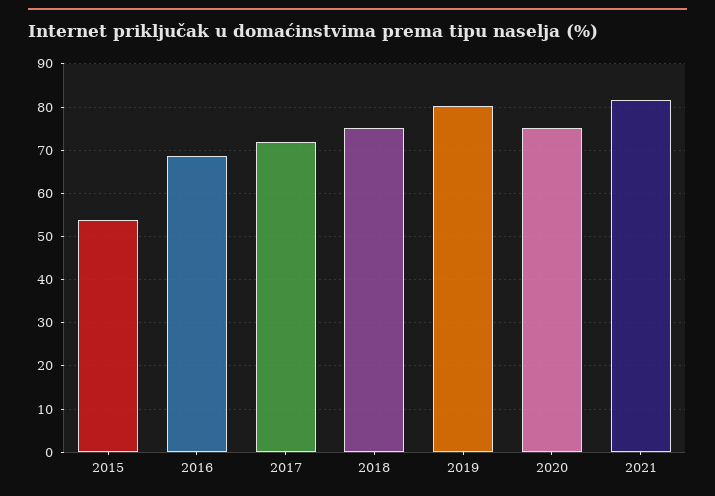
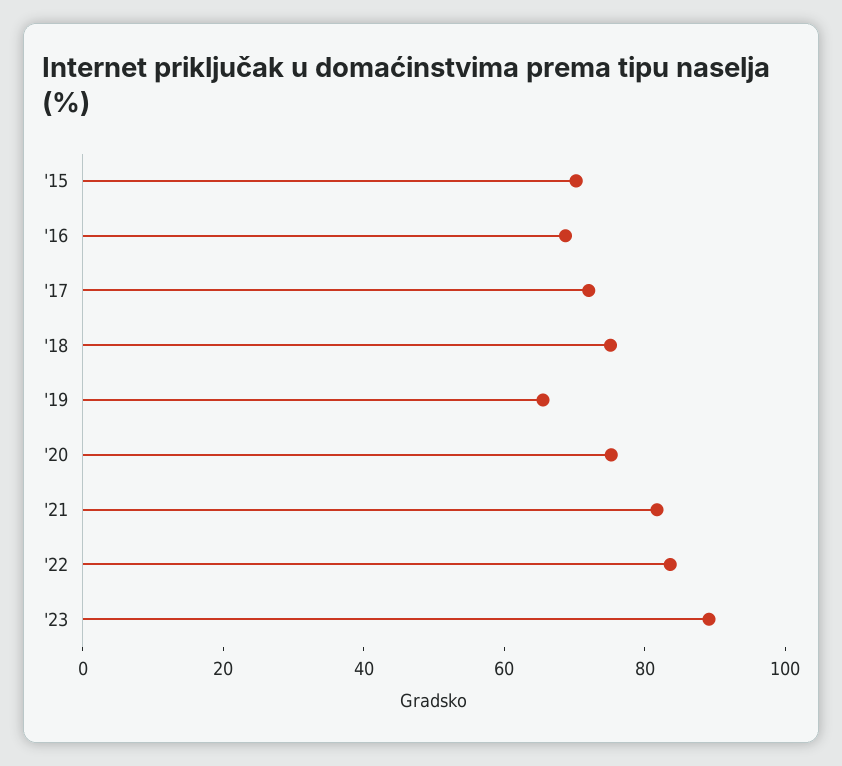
2015: 54 -> 70
2019: 80 -> 65
'22: none -> 85
'23: none -> 90

